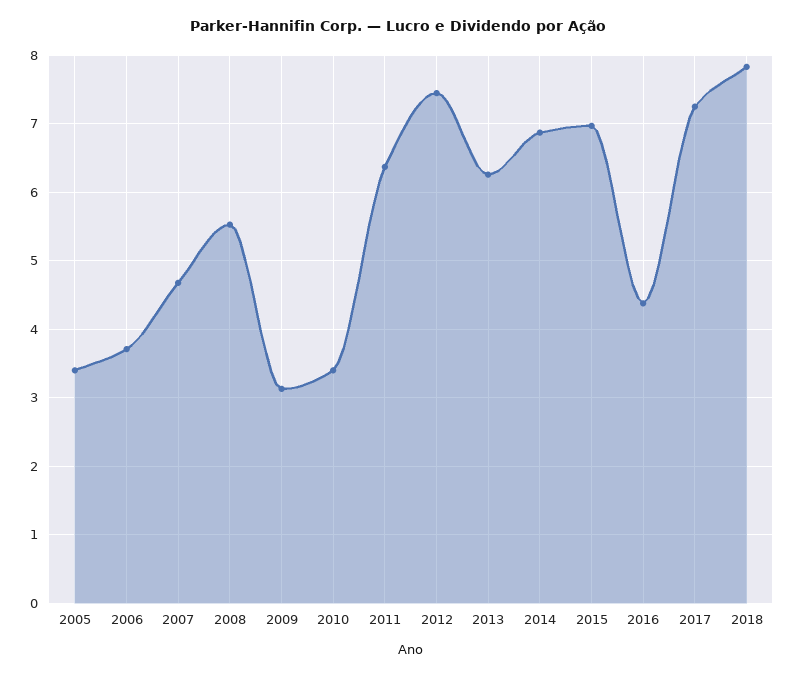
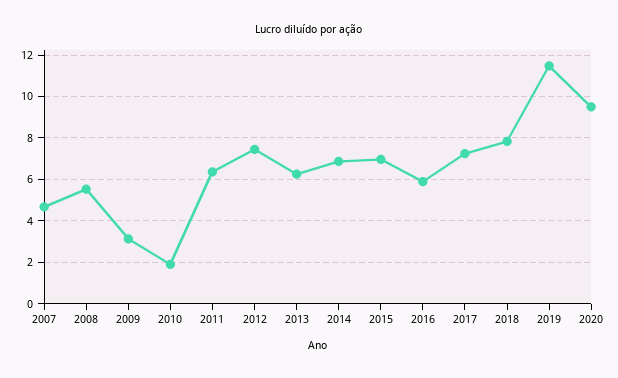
2005: 3.4 -> none
2006: 3.7 -> none
2010: 3.4 -> 2
2016: 4.4 -> 6
2019: none -> 11.5
2020: none -> 9.5

